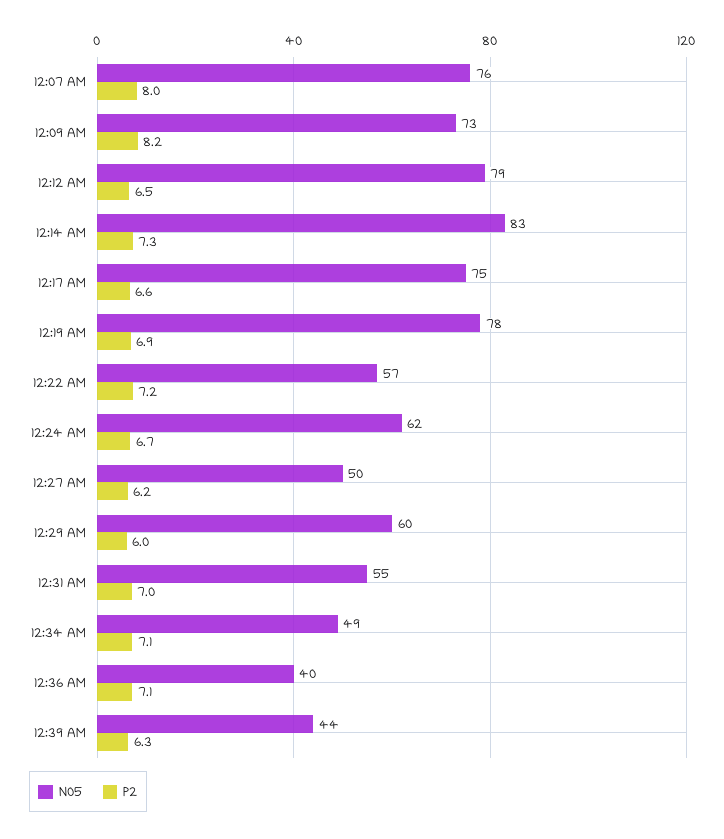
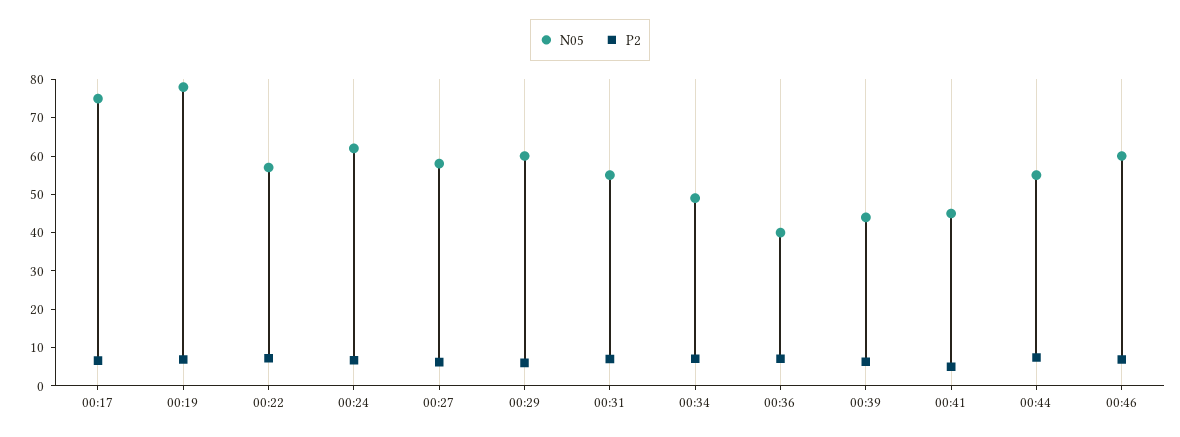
N05, 12:07 AM: 76 -> none
P2, 12:07 AM: 8 -> none
N05, 12:09 AM: 73 -> none
P2, 12:09 AM: 8.2 -> none
N05, 12:12 AM: 79 -> none
P2, 12:12 AM: 6.5 -> none
N05, 12:14 AM: 83 -> none
P2, 12:14 AM: 7.3 -> none
N05, 12:27 AM: 50 -> 57.5
N05, 00:41: none -> 45
P2, 00:41: none -> 5
N05, 00:44: none -> 55
P2, 00:44: none -> 7.5
N05, 00:46: none -> 60
P2, 00:46: none -> 7.5

